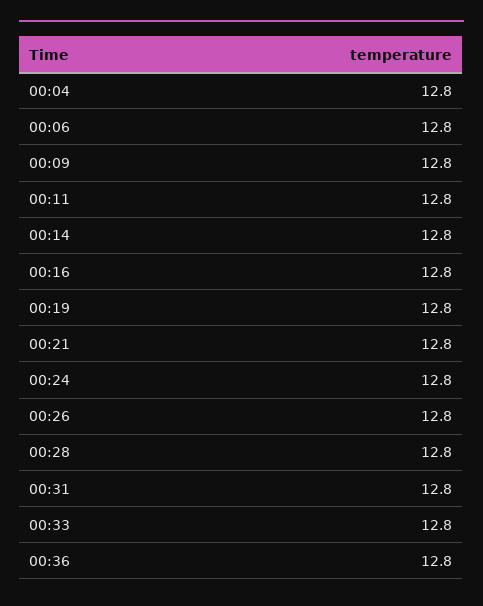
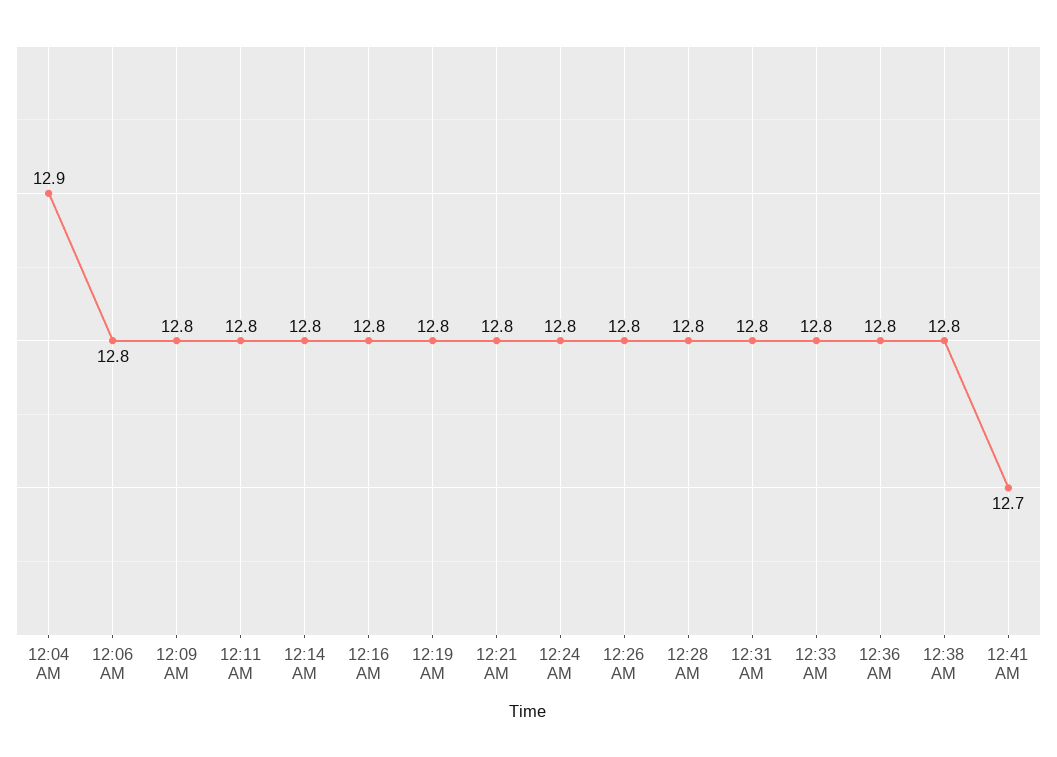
00:04: 12.8 -> 12.9
12:38 AM: none -> 12.8
12:41 AM: none -> 12.7

